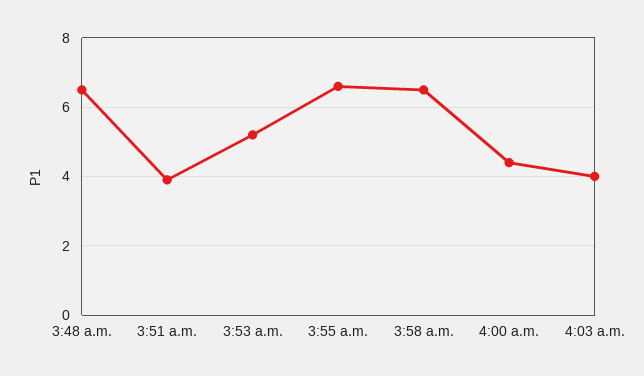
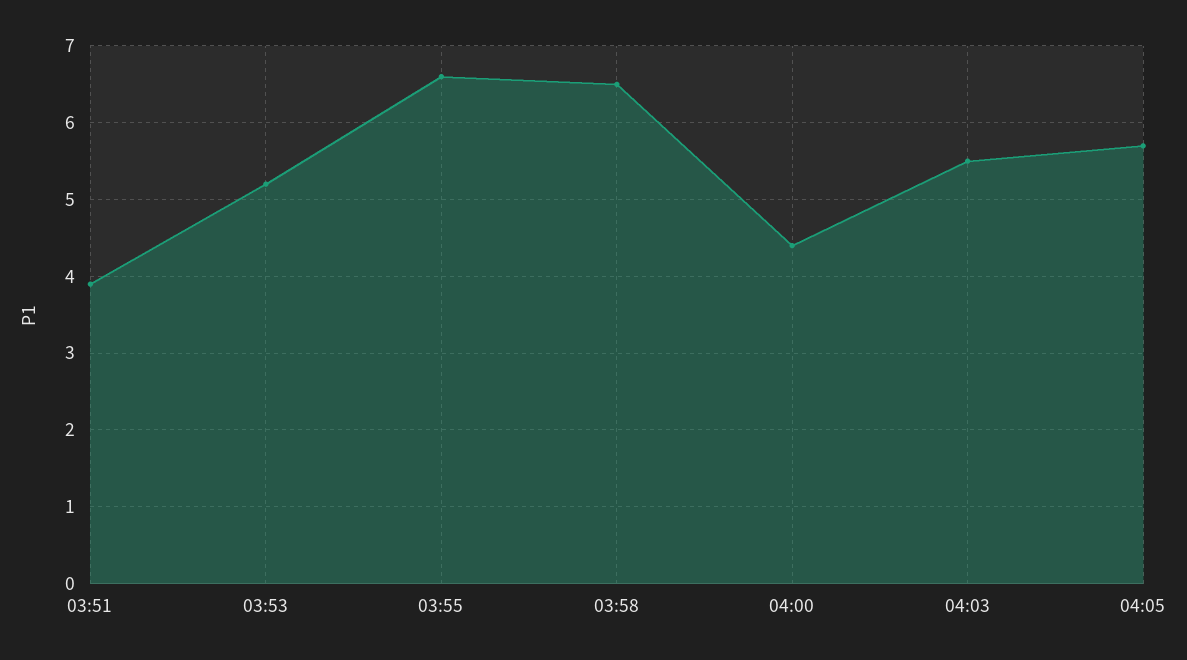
3:48 a.m.: 6.5 -> none
4:03 a.m.: 4 -> 5.5
04:05: none -> 5.7

